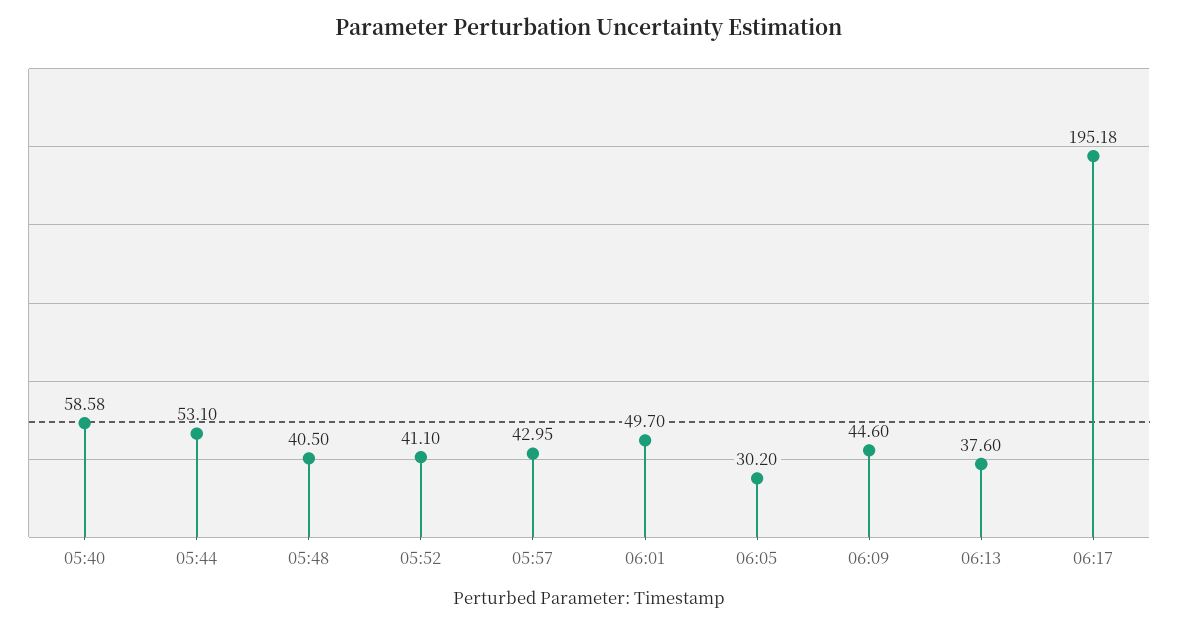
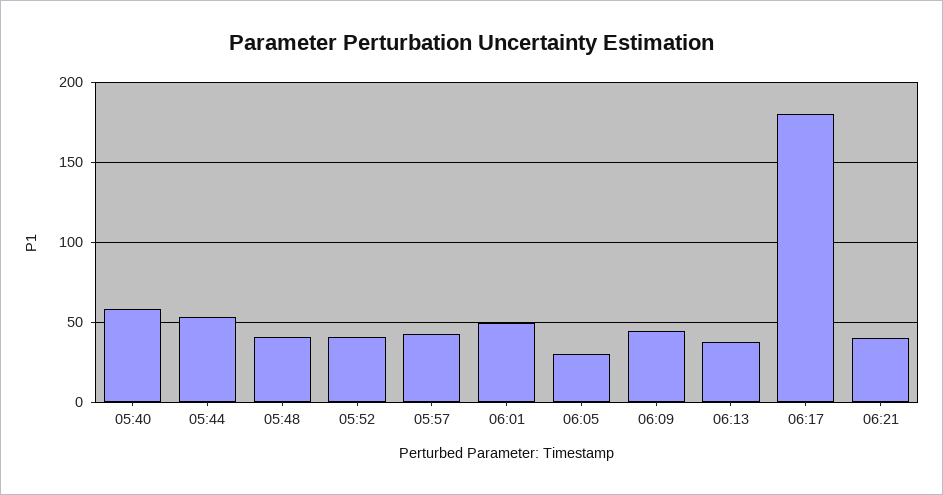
06:17: 195.18 -> 180
06:21: none -> 40

